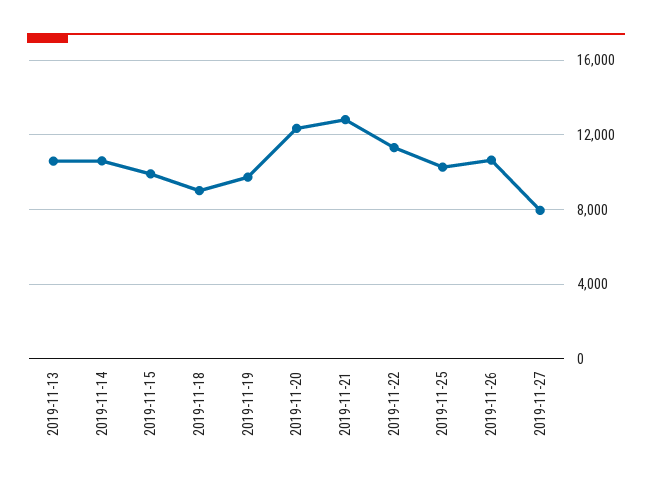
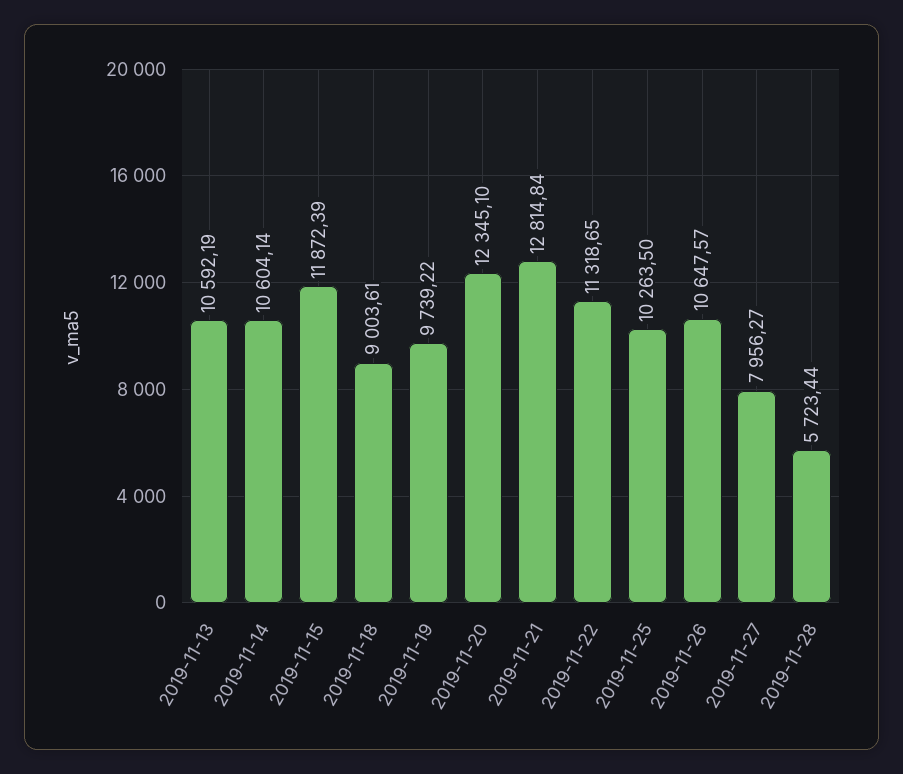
2019-11-15: 10000 -> 11872.39
2019-11-28: none -> 5723.44

